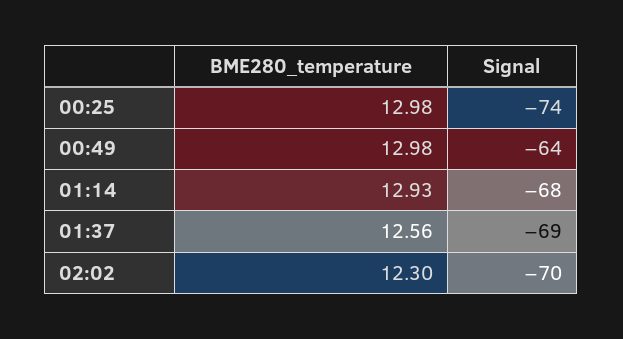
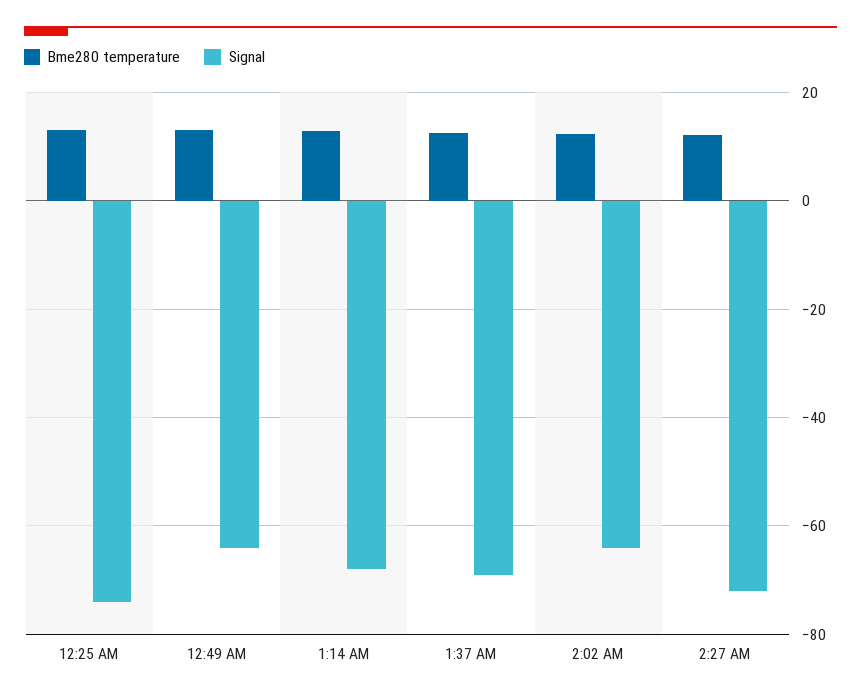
Signal, 02:02: -70 -> -64
BME280_temperature, 2:27 AM: none -> 12
Signal, 2:27 AM: none -> -72

